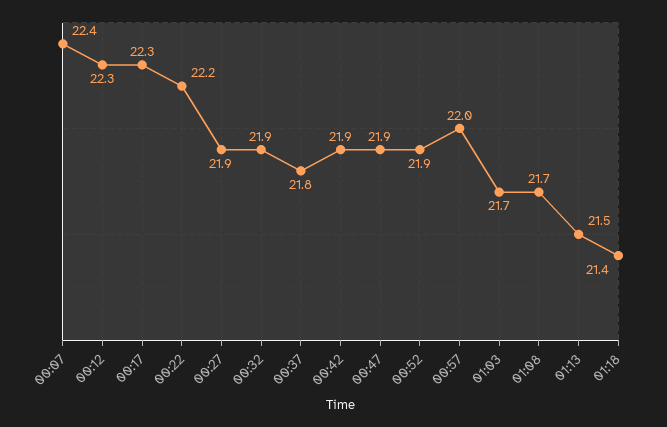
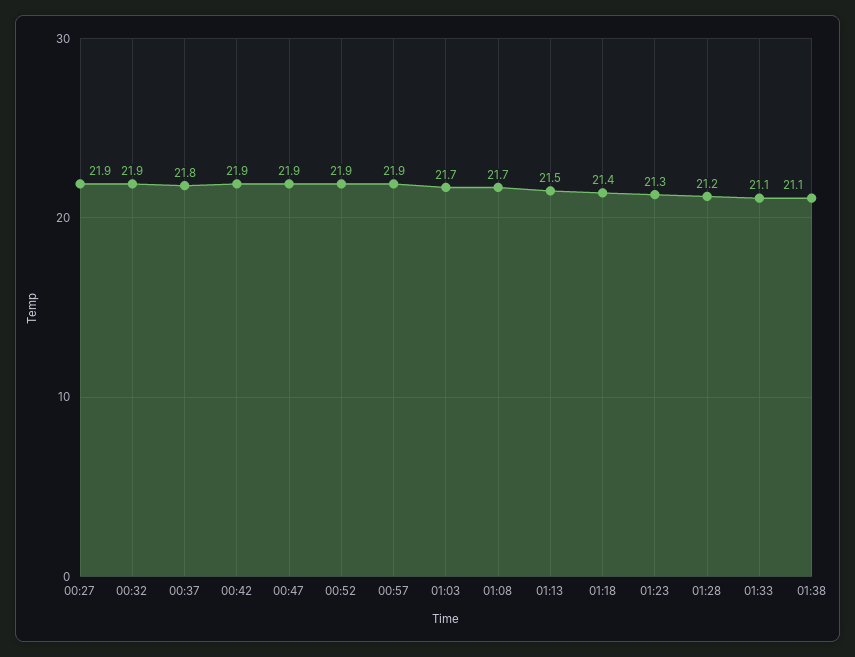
00:07: 22.4 -> none
00:12: 22.3 -> none
00:17: 22.3 -> none
00:22: 22.2 -> none
00:57: 22 -> 21.9
01:23: none -> 21.3
01:28: none -> 21.2
01:33: none -> 21.1
01:38: none -> 21.1

